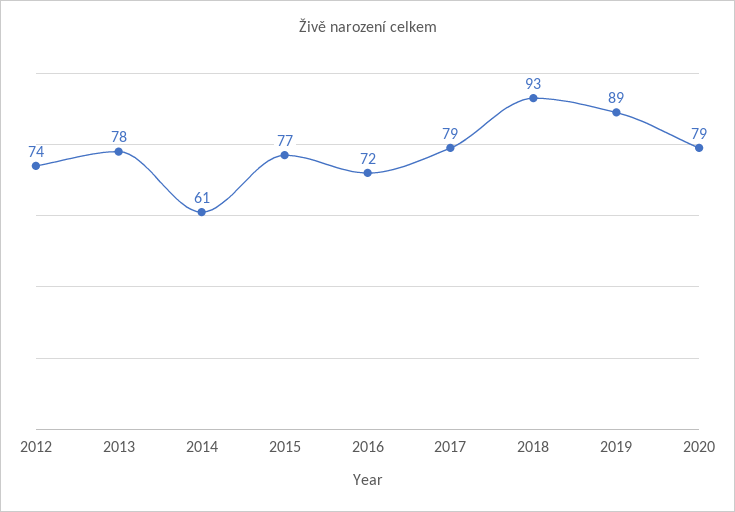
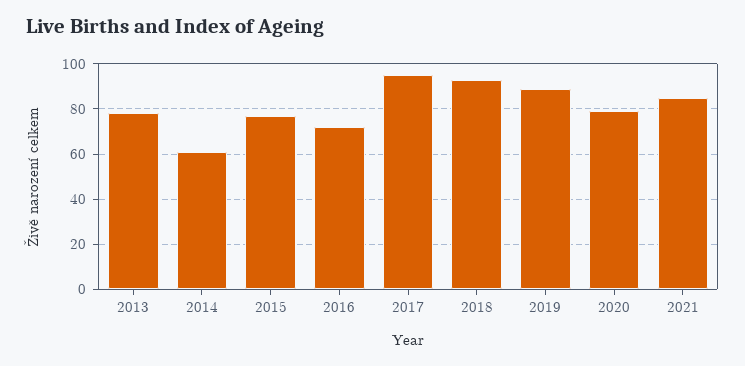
2012: 74 -> none
2017: 79 -> 95
2021: none -> 85

